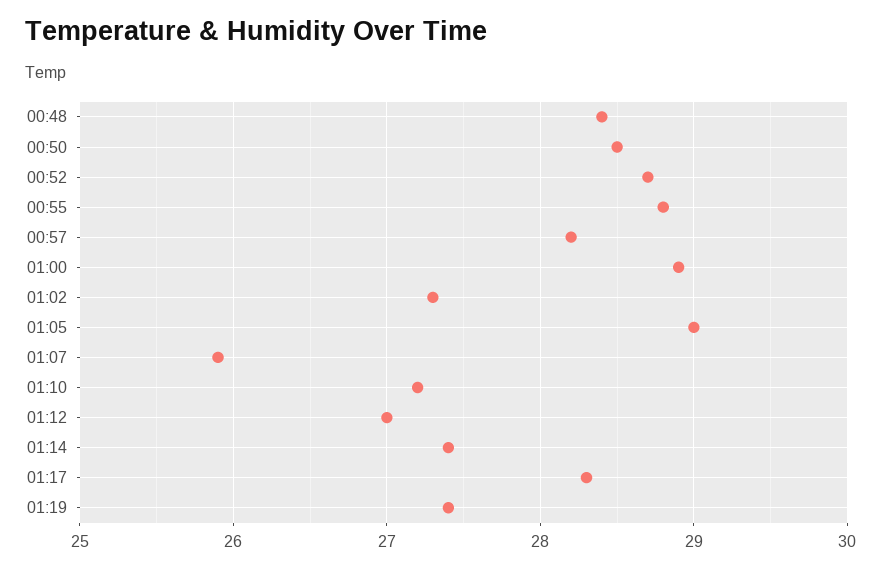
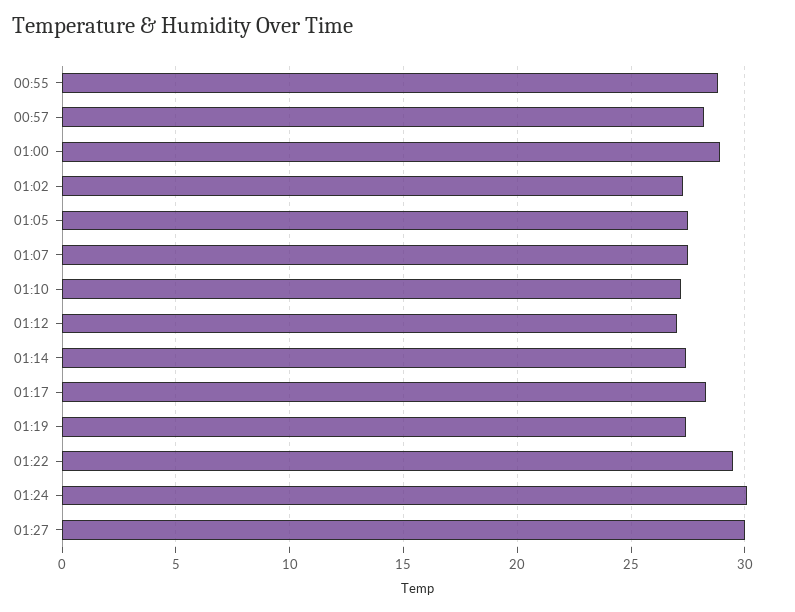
00:48: 28.4 -> none
00:50: 28.5 -> none
00:52: 28.7 -> none
01:05: 29 -> 27.5
01:07: 25.9 -> 27.5
01:22: none -> 29.5
01:24: none -> 30
01:27: none -> 30

